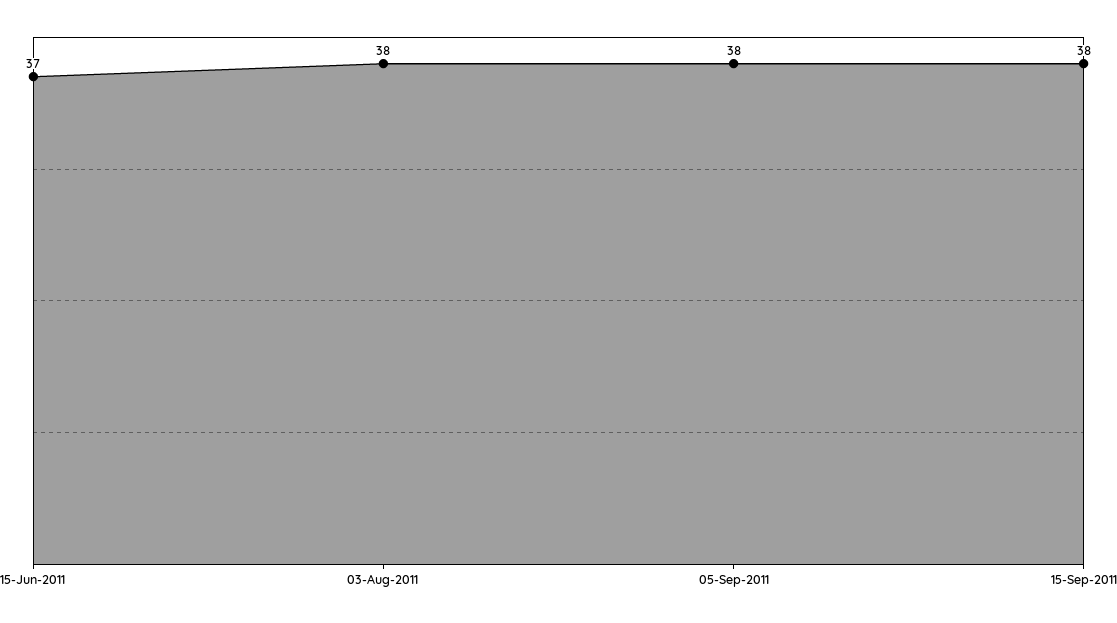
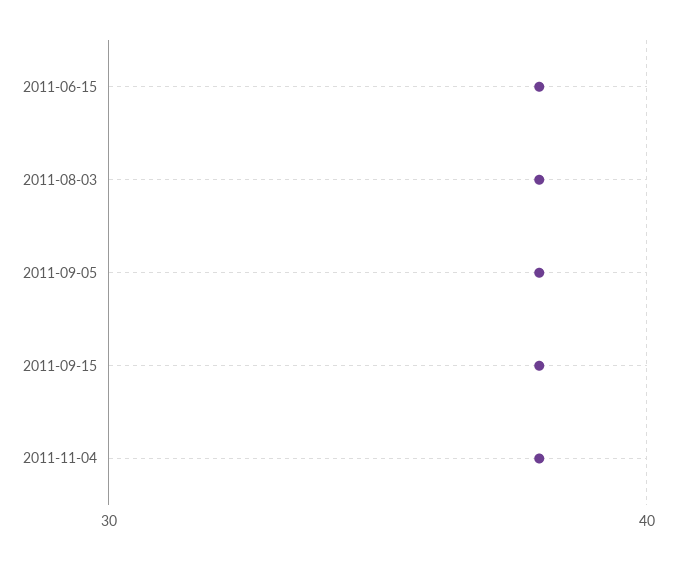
15-Jun-2011: 37 -> 38
2011-11-04: none -> 38

